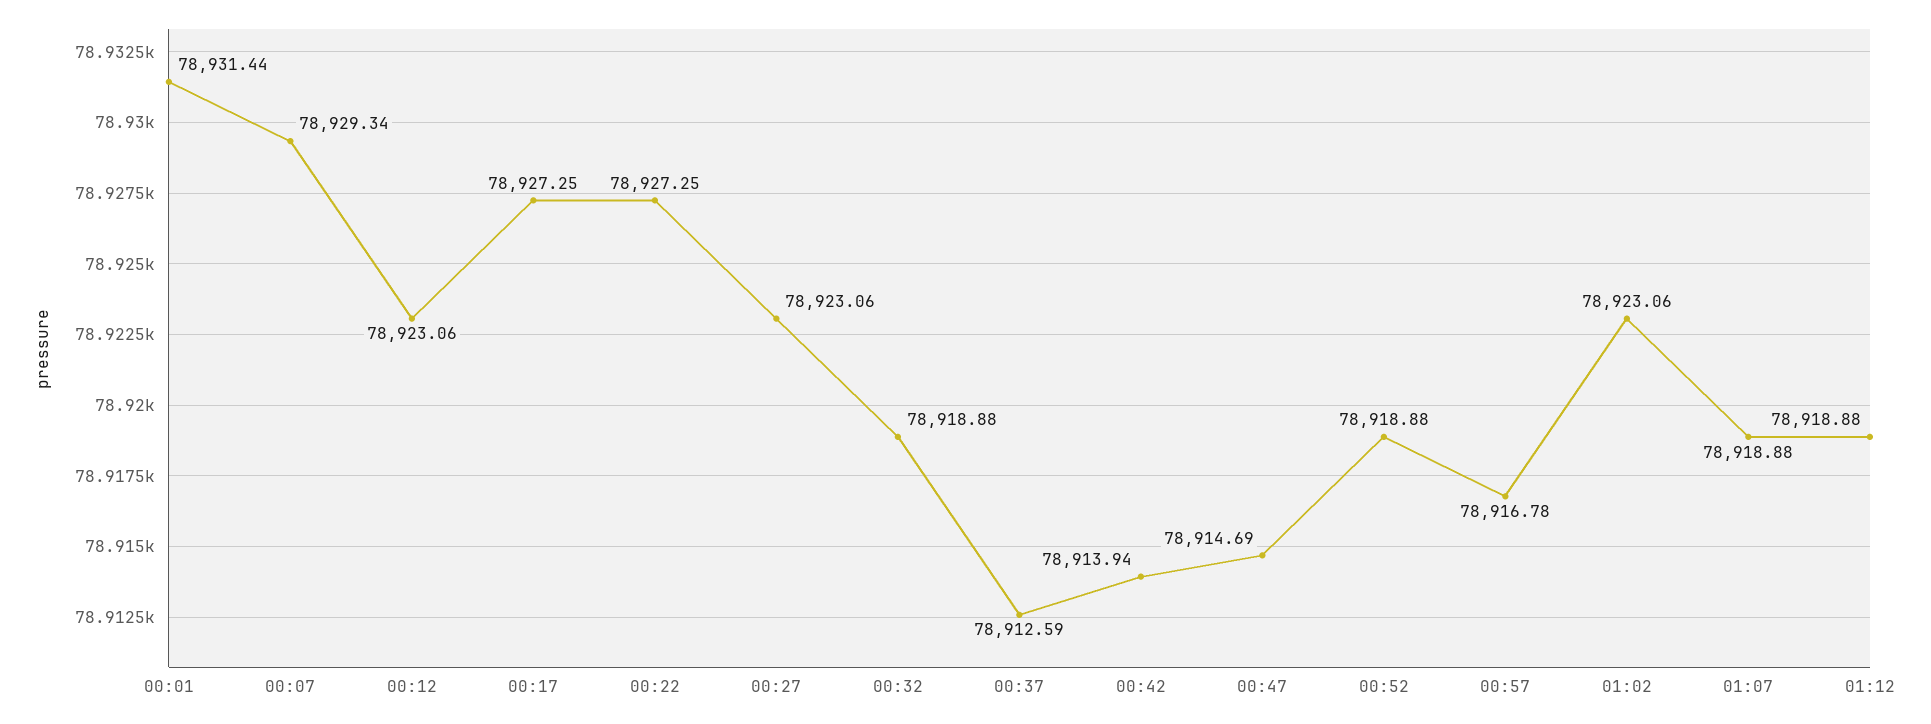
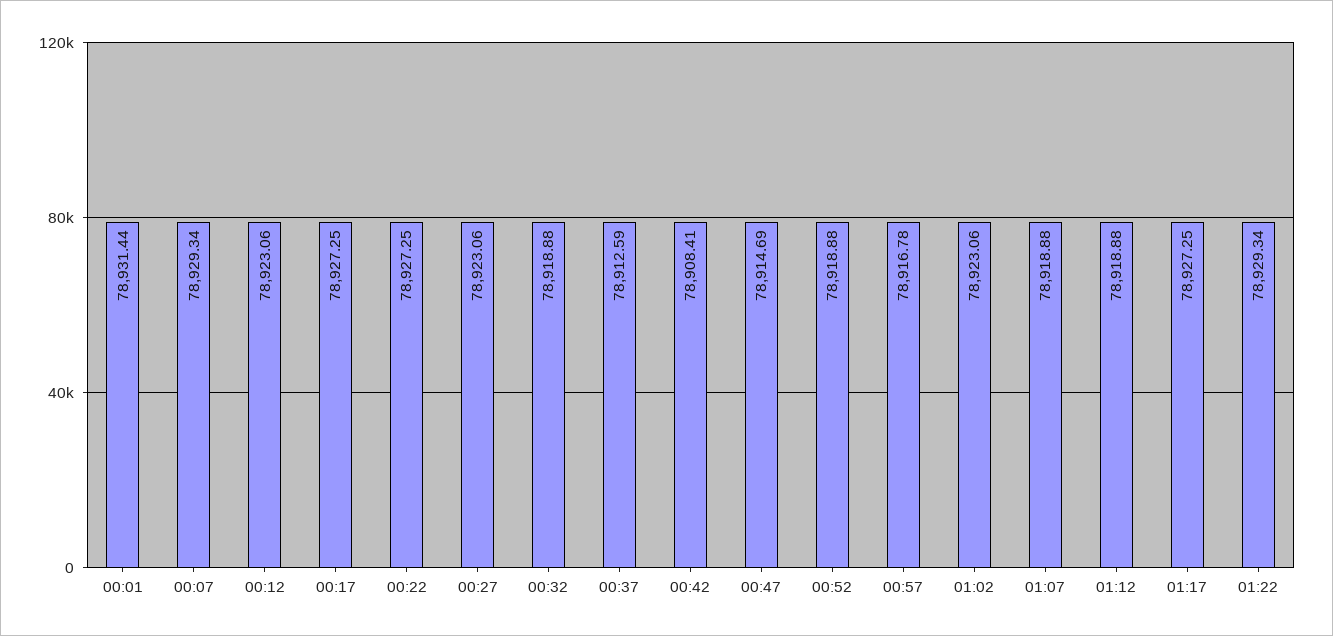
00:42: 78913.94 -> 78908.41
01:17: none -> 78927.25
01:22: none -> 78929.34

